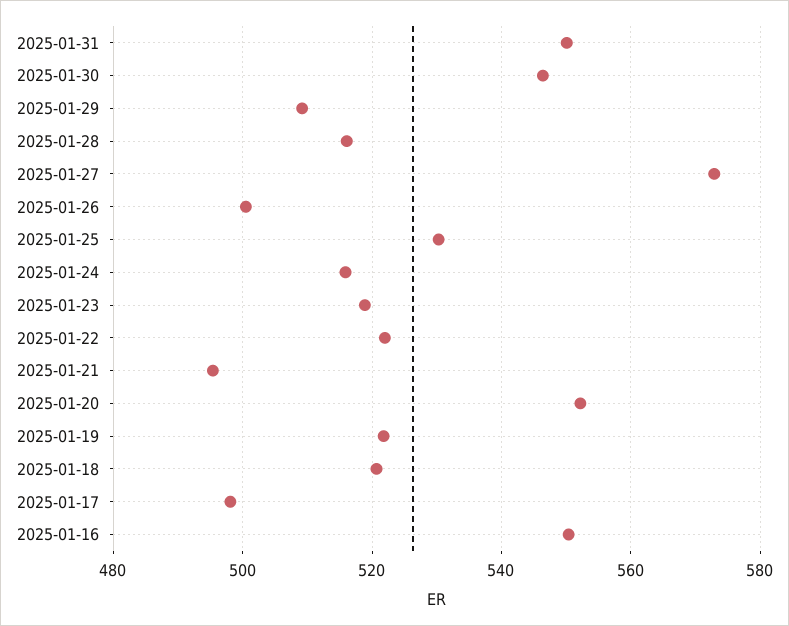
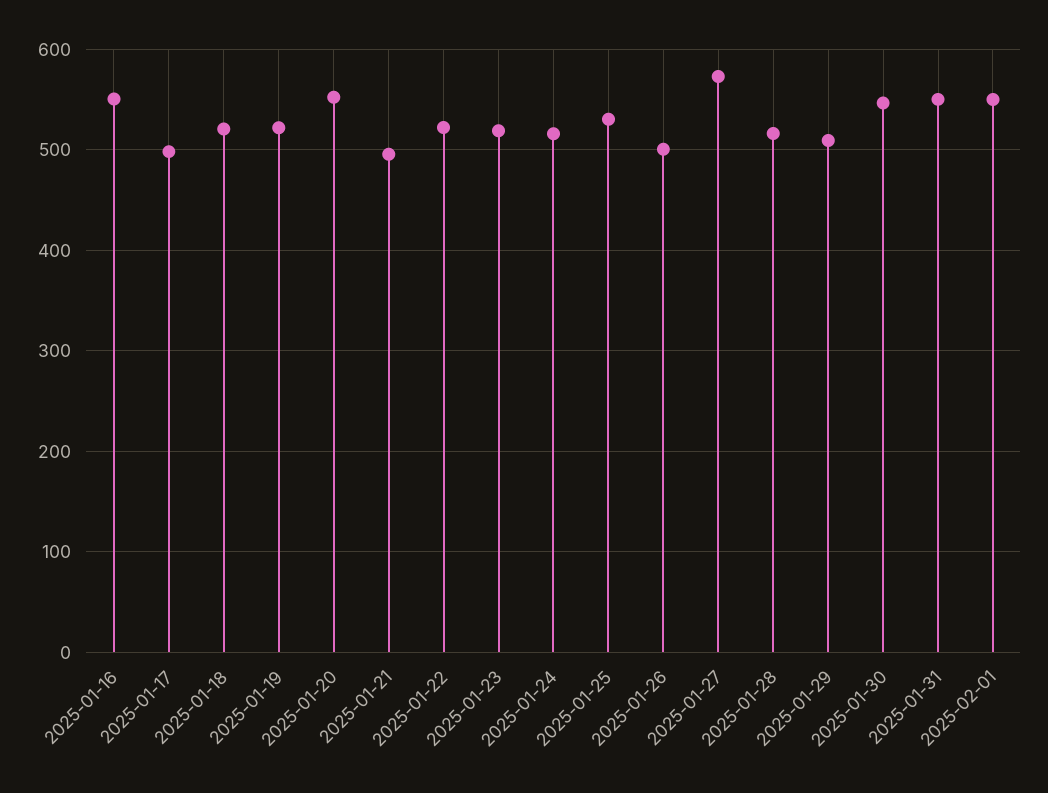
2025-02-01: none -> 550

